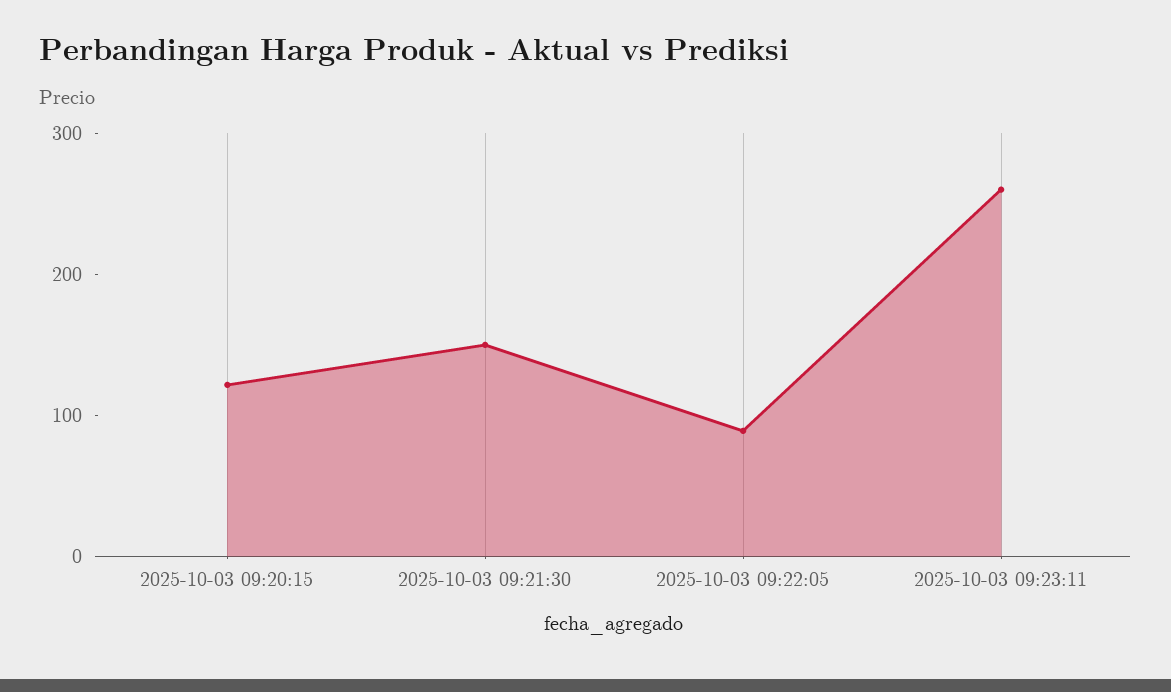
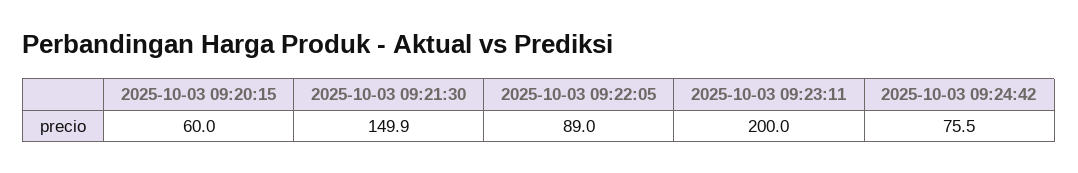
2025-10-03 09:20:15: 120 -> 60
2025-10-03 09:23:11: 260 -> 200
2025-10-03 09:24:42: none -> 75.5

